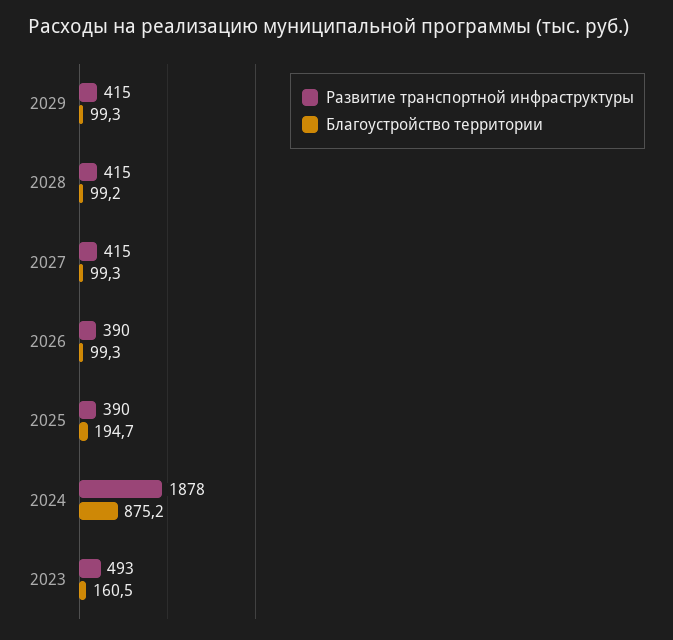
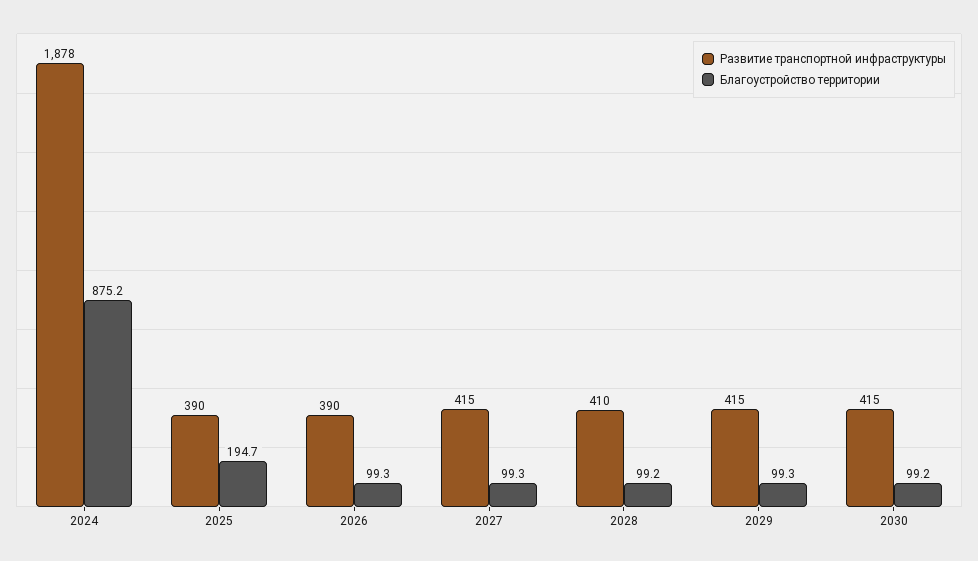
Развитие транспортной инфраструктуры, 2028: 415 -> 410
Развитие транспортной инфраструктуры, 2023: 493 -> none
Благоустройство территории, 2023: 160.5 -> none
Развитие транспортной инфраструктуры, 2030: none -> 415
Благоустройство территории, 2030: none -> 99.2

